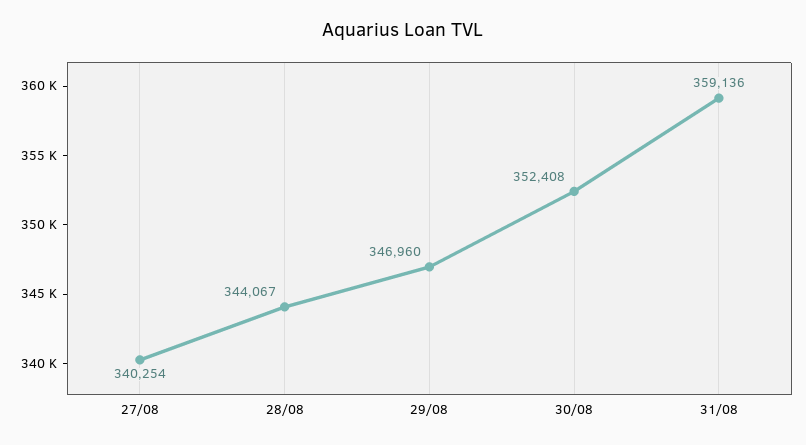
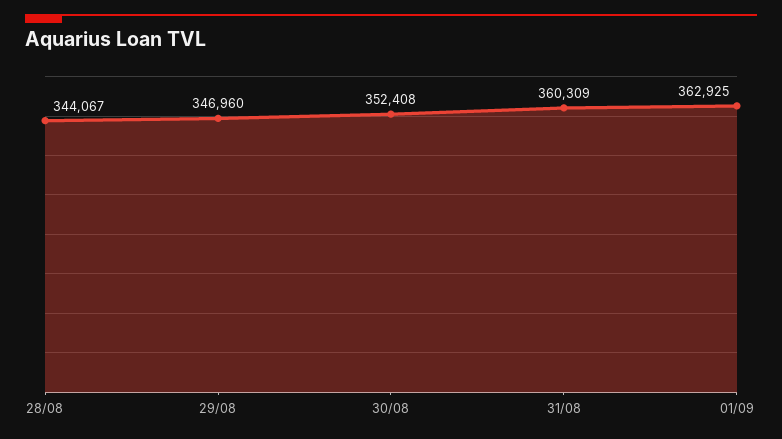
27/08: 340254 -> none
31/08: 359136 -> 360309
01/09: none -> 362925

